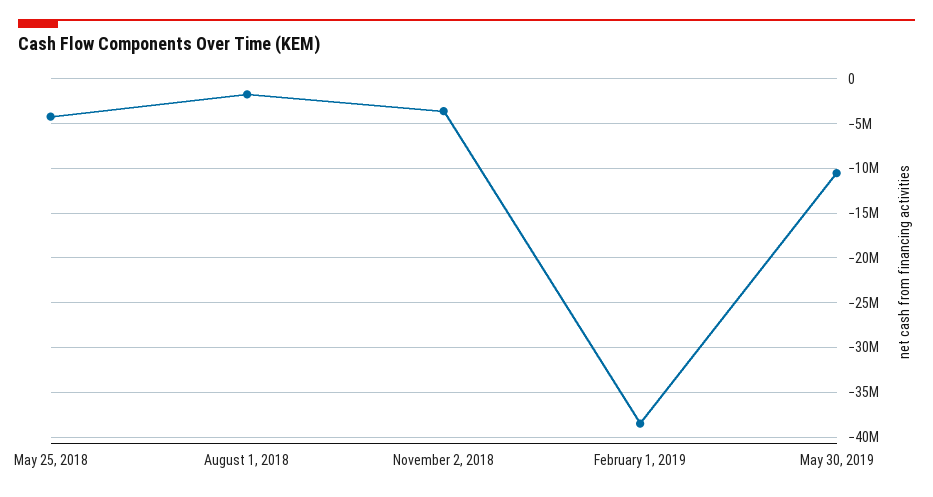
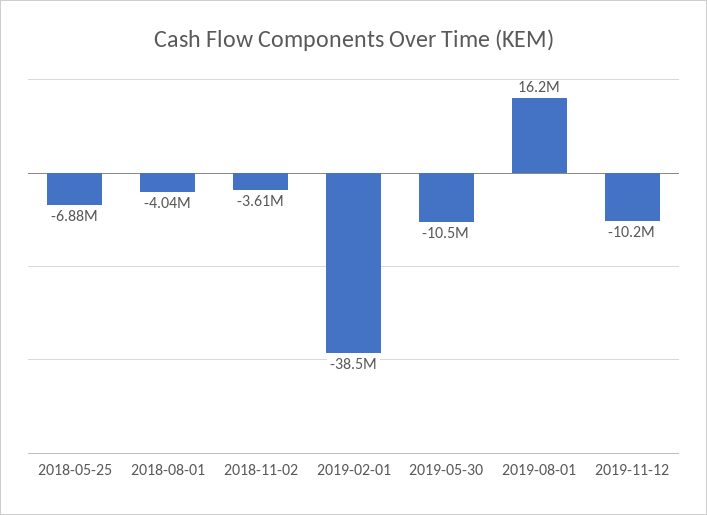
May 25, 2018: -4000000 -> -6880000
August 1, 2018: -2000000 -> -4040000
2019-08-01: none -> 16200000
2019-11-12: none -> -10200000

